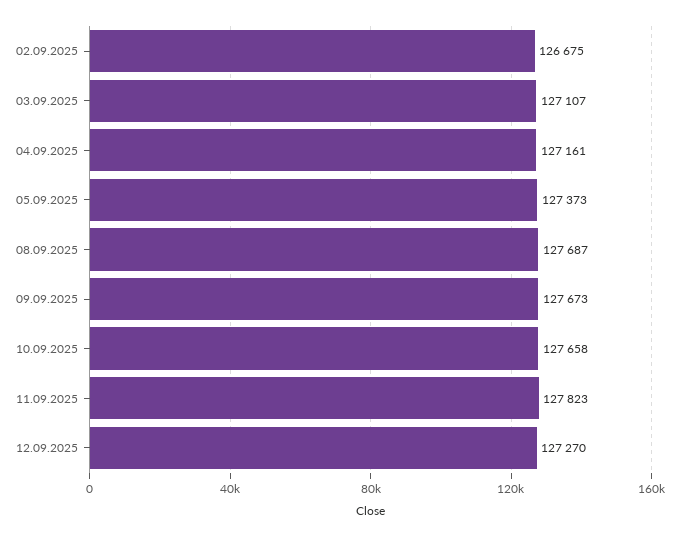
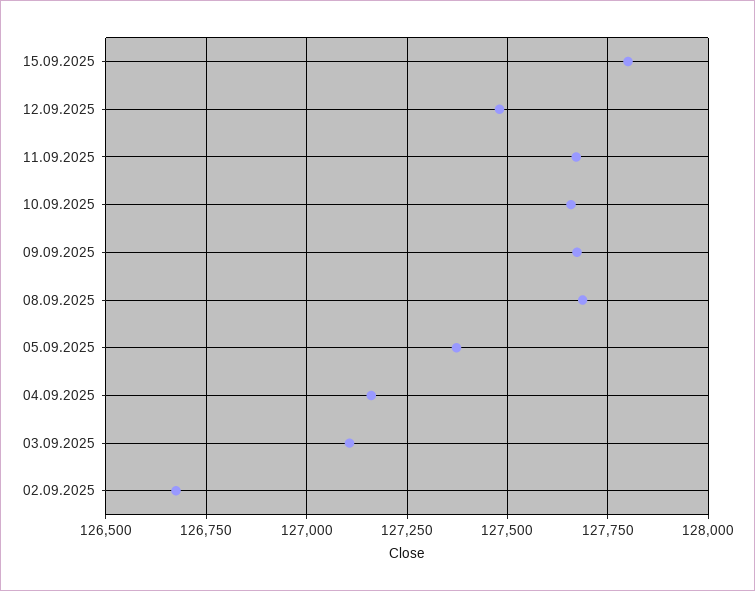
11.09.2025: 127823 -> 127675
12.09.2025: 127270 -> 127475
15.09.2025: none -> 127800

